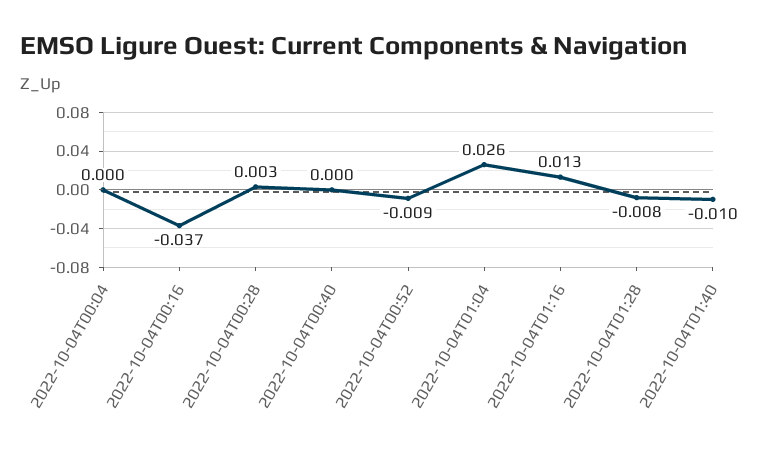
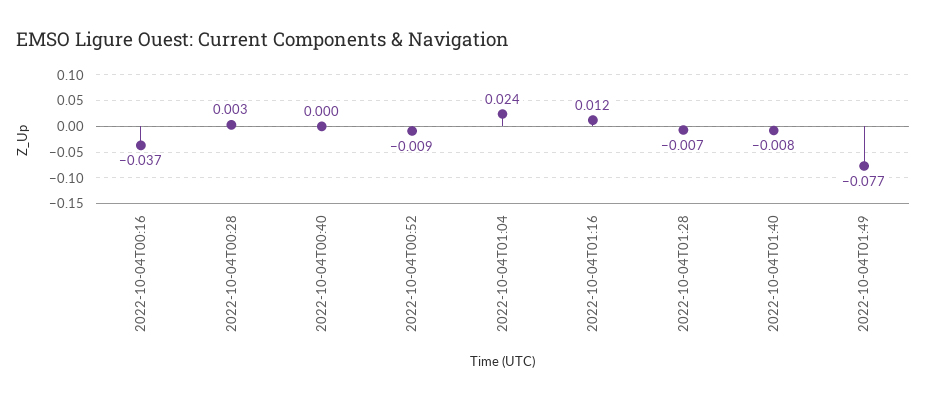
2022-10-04T00:04: 0 -> none
2022-10-04T01:04: 0.026 -> 0.024
2022-10-04T01:16: 0.013 -> 0.012
2022-10-04T01:28: -0.008 -> -0.007
2022-10-04T01:40: -0.01 -> -0.008
2022-10-04T01:49: none -> -0.077

